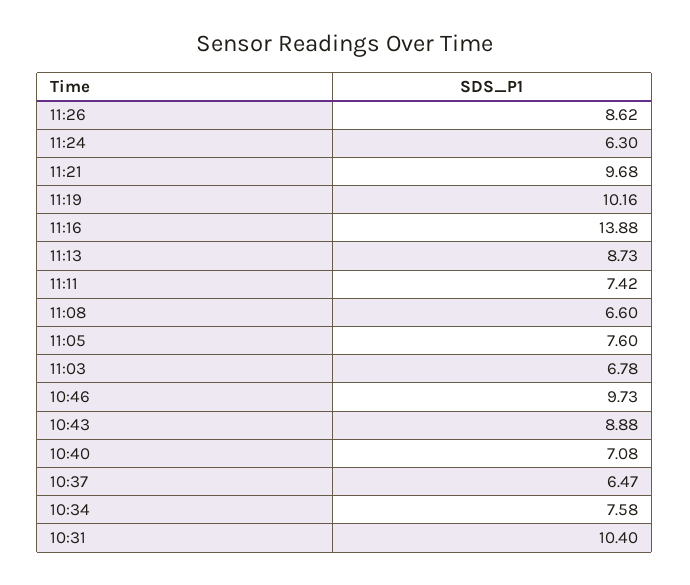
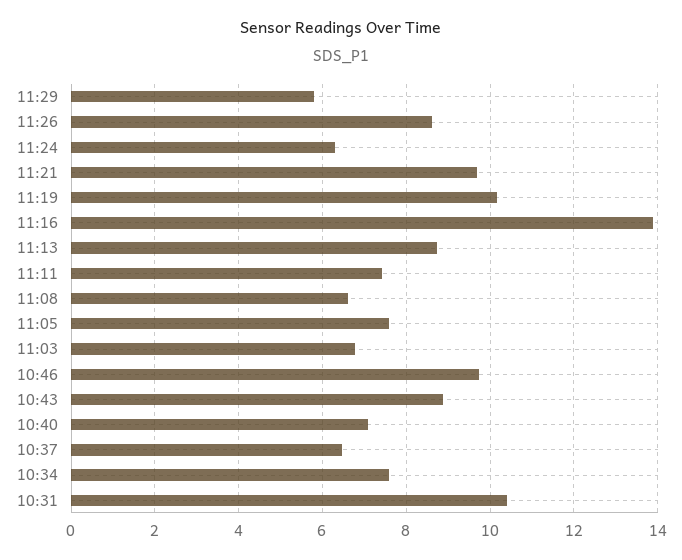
11:29: none -> 5.8

